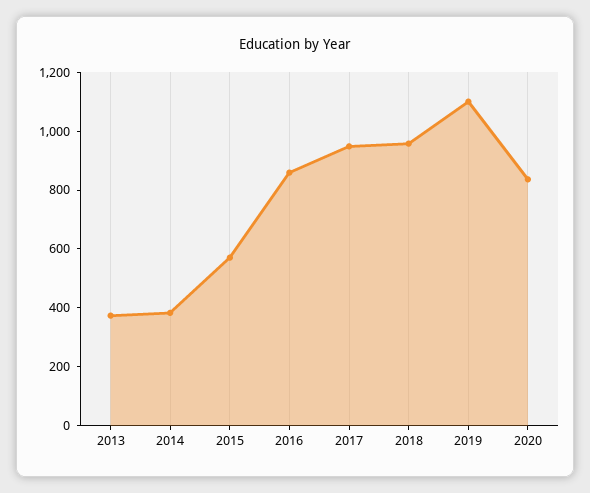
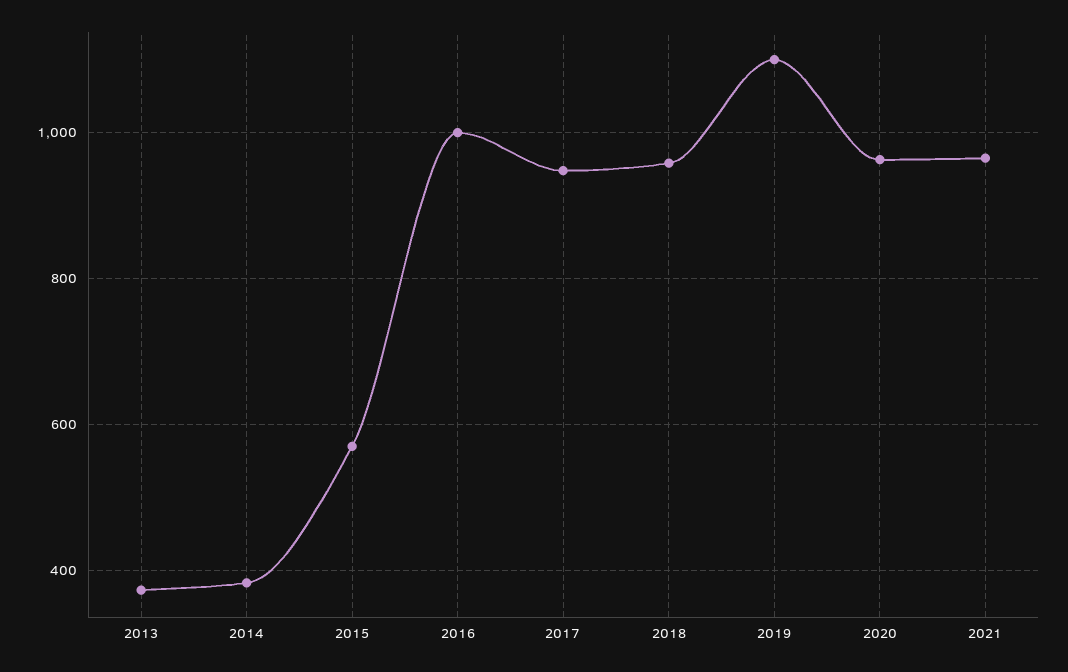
2016: 850 -> 1000
2020: 850 -> 960
2021: none -> 960

